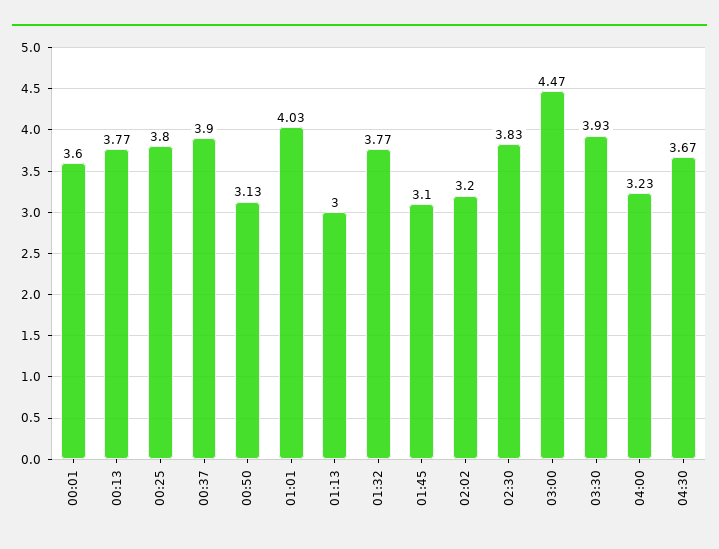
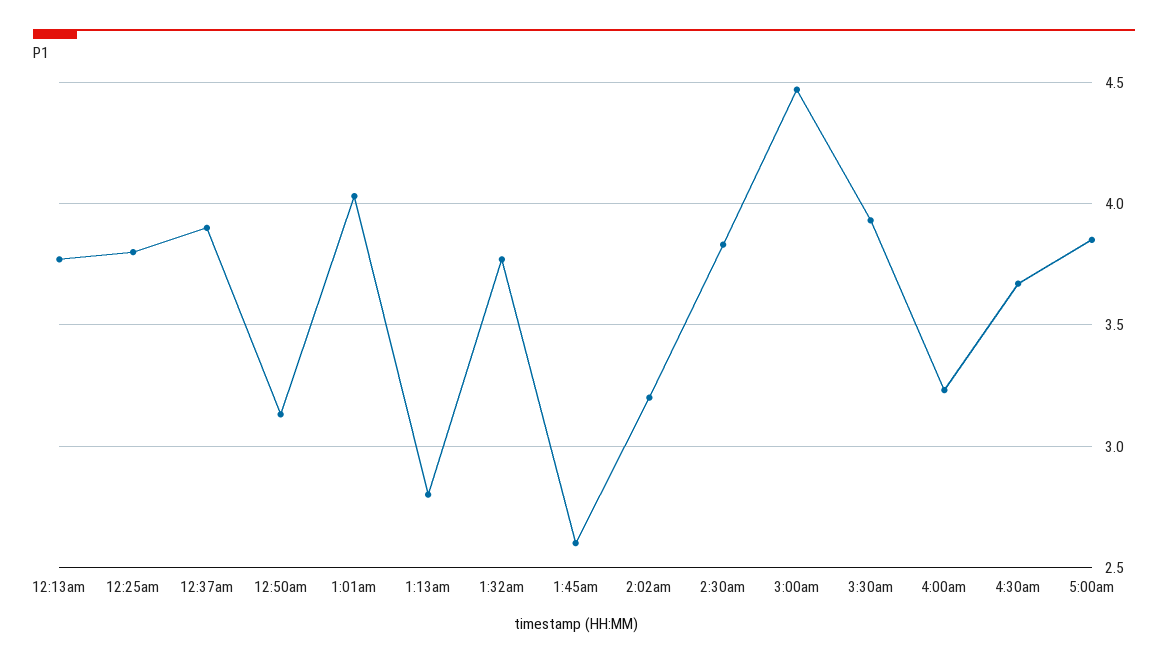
00:01: 3.6 -> none
01:13: 3 -> 2.8
01:45: 3.1 -> 2.6
5:00am: none -> 3.85

